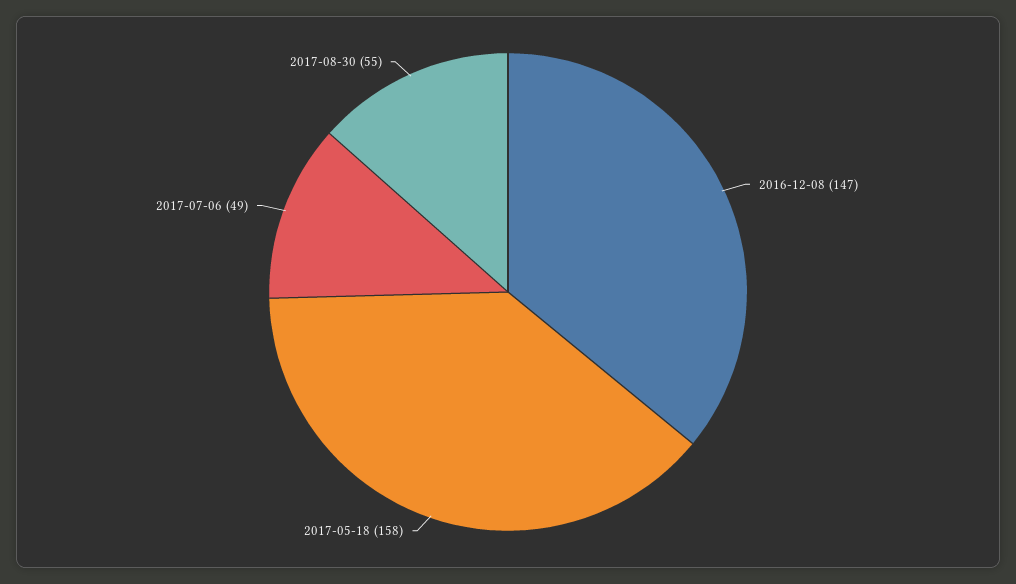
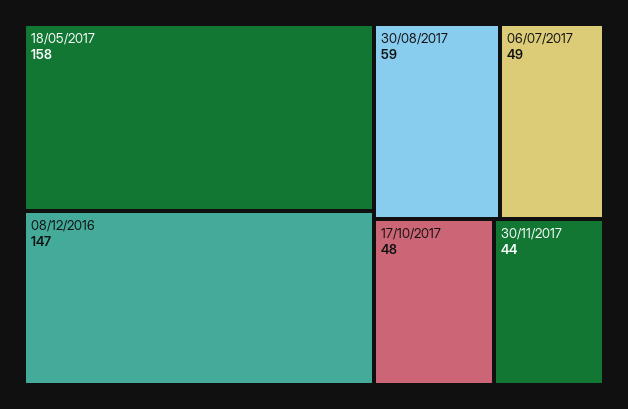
2017-08-30: 55 -> 59
17/10/2017: none -> 48
30/11/2017: none -> 44

